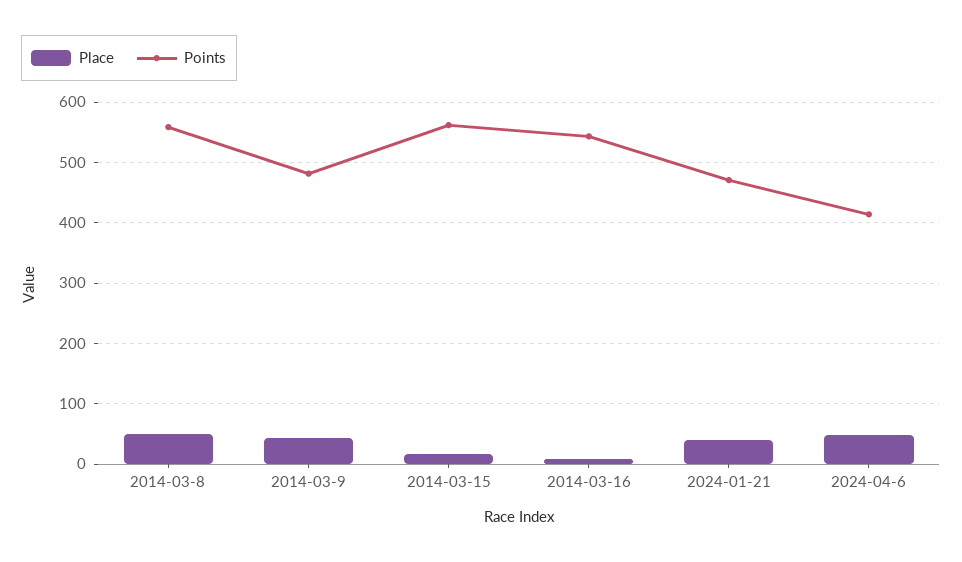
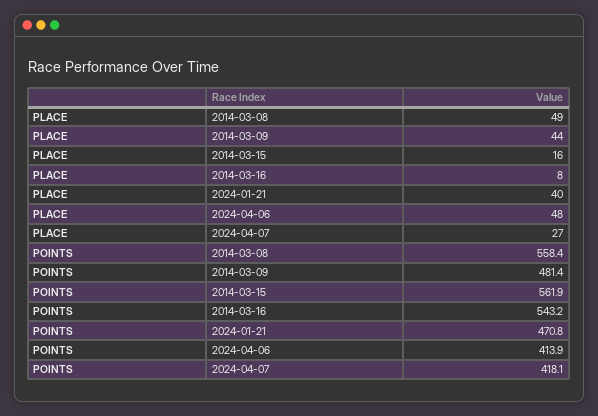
Place, 2024-04-07: none -> 27
Points, 2024-04-07: none -> 418.1

